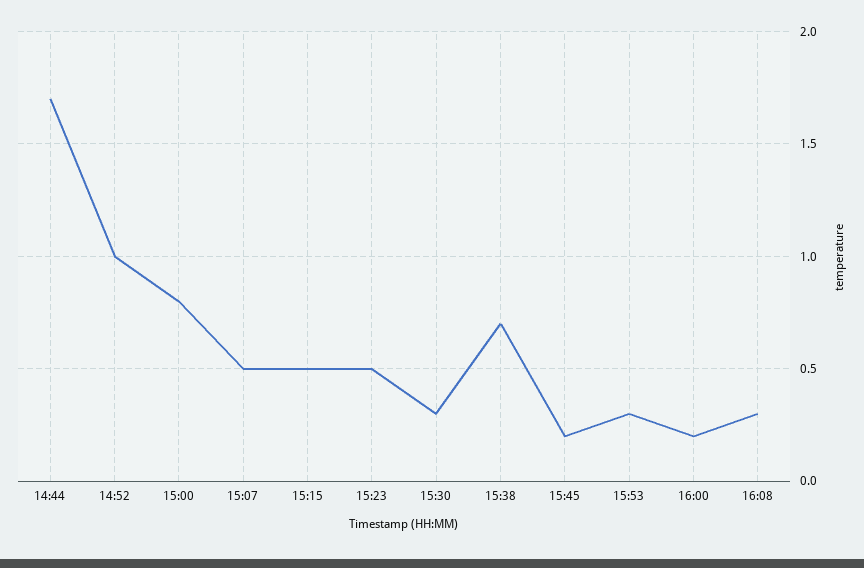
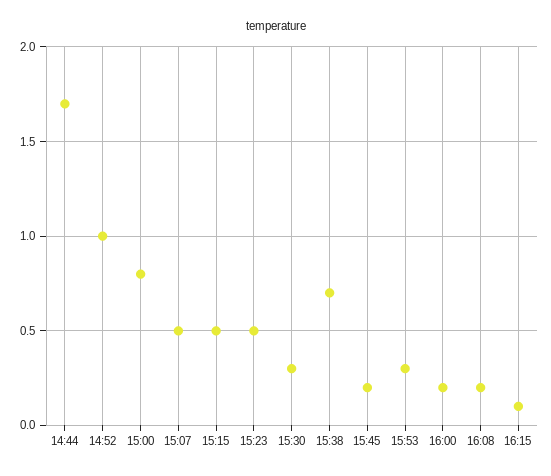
16:08: 0.3 -> 0.2
16:15: none -> 0.1

